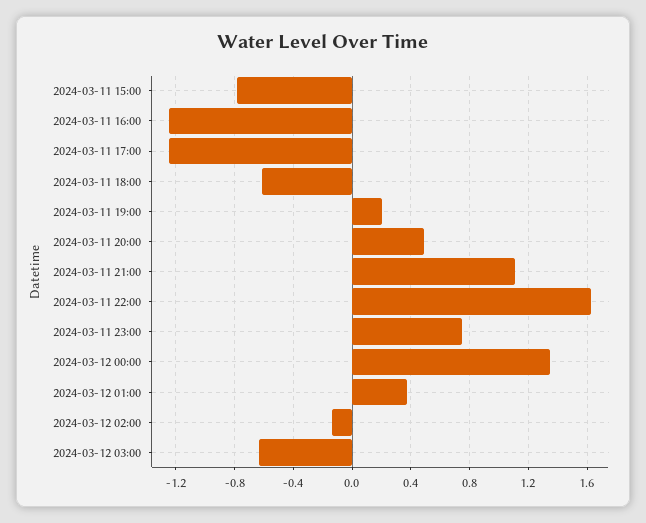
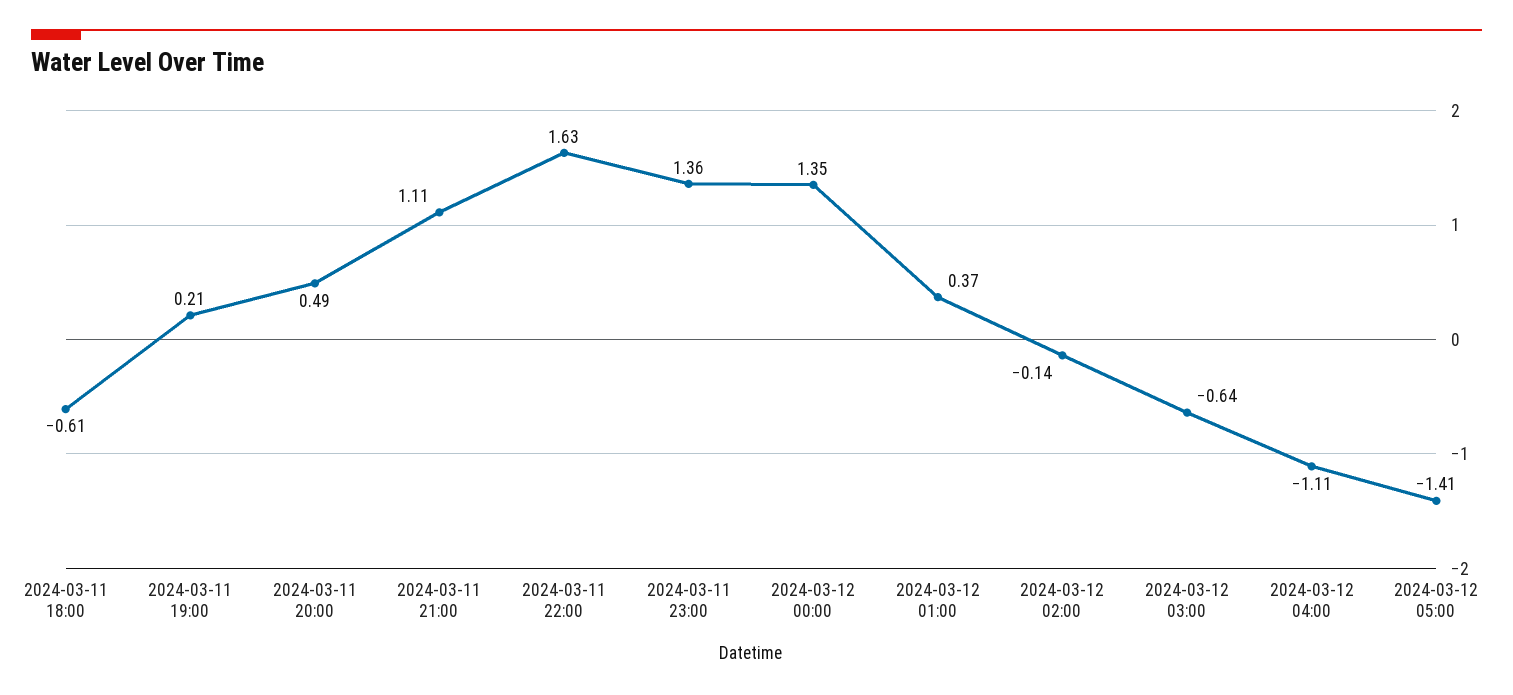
2024-03-11 15:00: -0.8 -> none
2024-03-11 16:00: -1.25 -> none
2024-03-11 17:00: -1.25 -> none
2024-03-11 23:00: 0.75 -> 1.36
2024-03-12 04:00: none -> -1.11
2024-03-12 05:00: none -> -1.41

